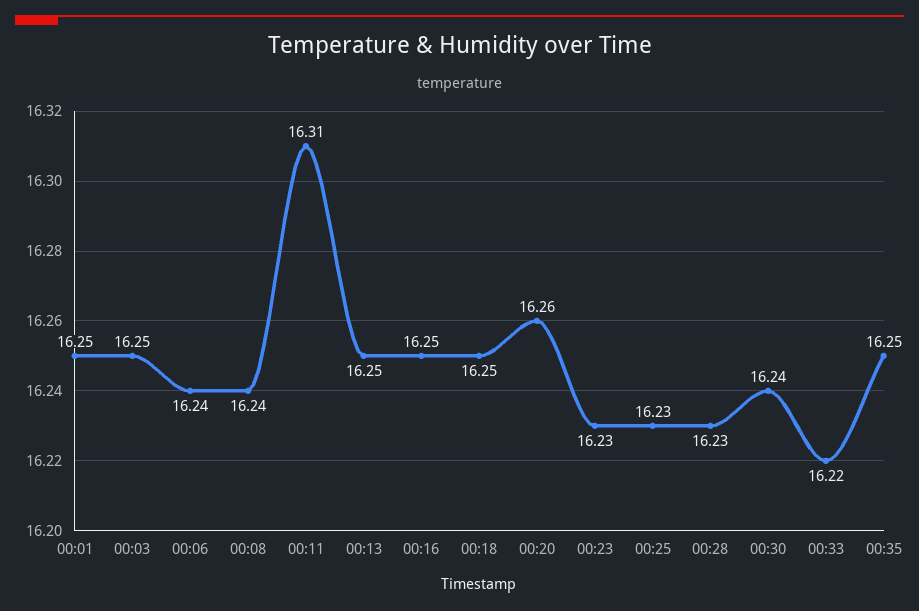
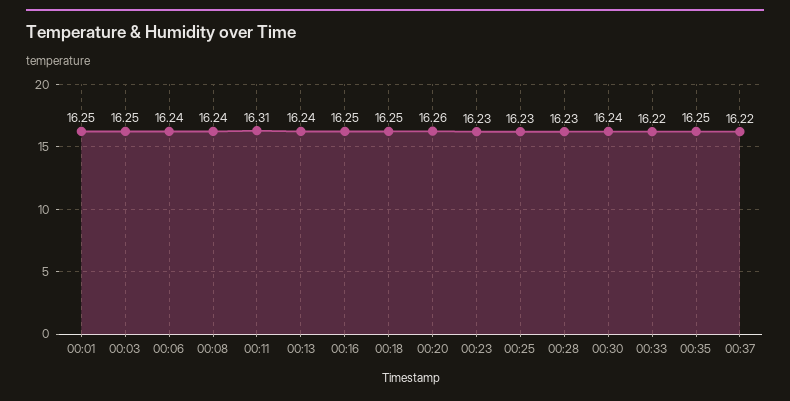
00:13: 16.25 -> 16.24
00:37: none -> 16.22

